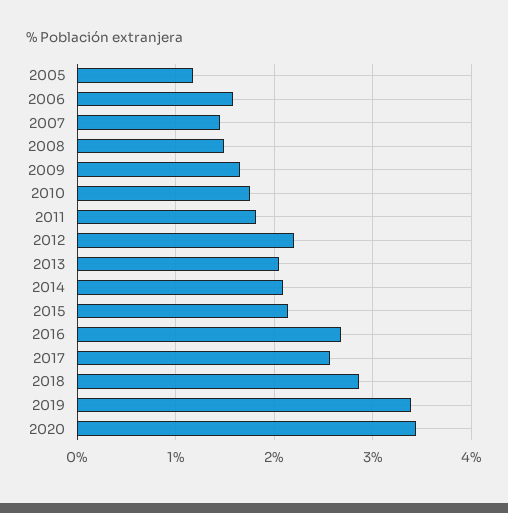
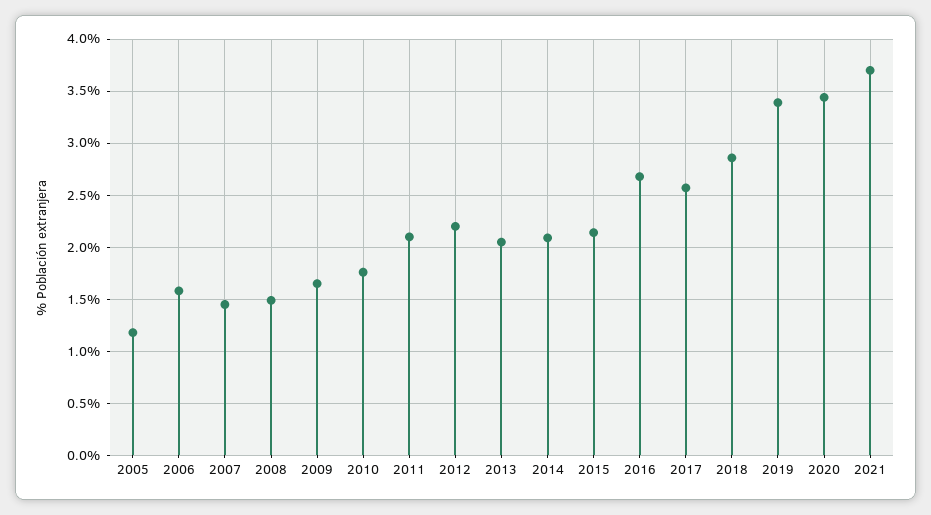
2011: 1.8 -> 2.1
2021: none -> 3.7

